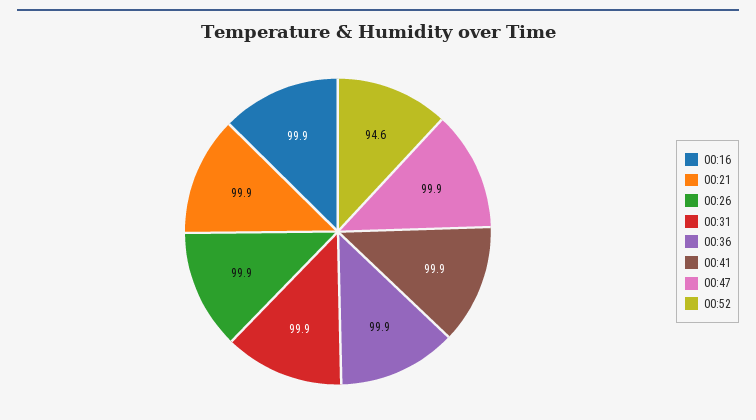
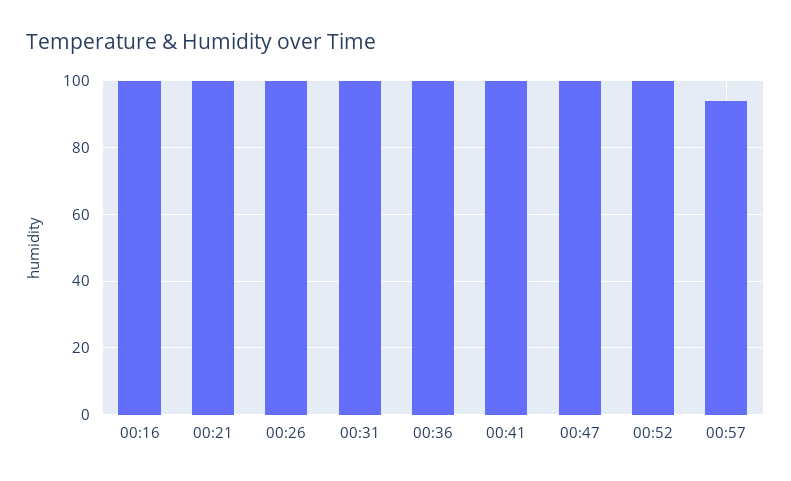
00:52: 94.6 -> 100
00:57: none -> 94

